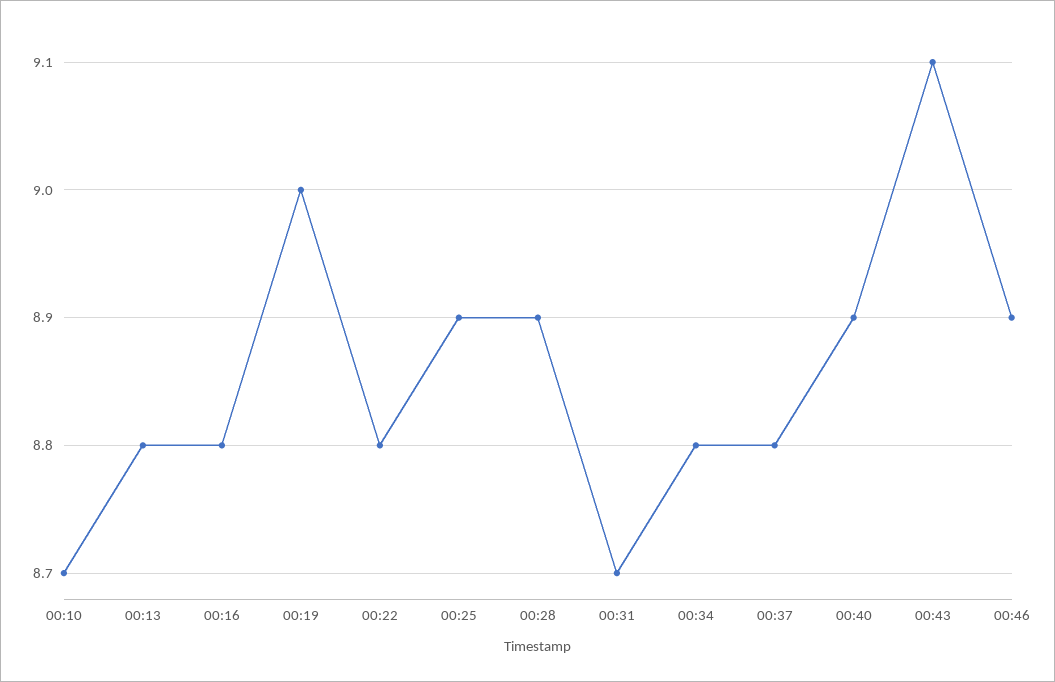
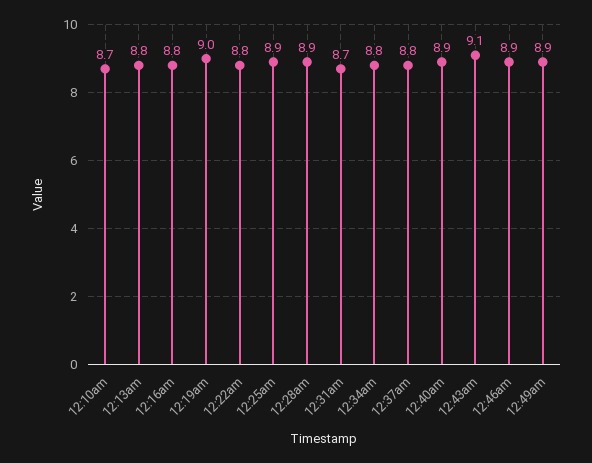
12:49am: none -> 8.9

